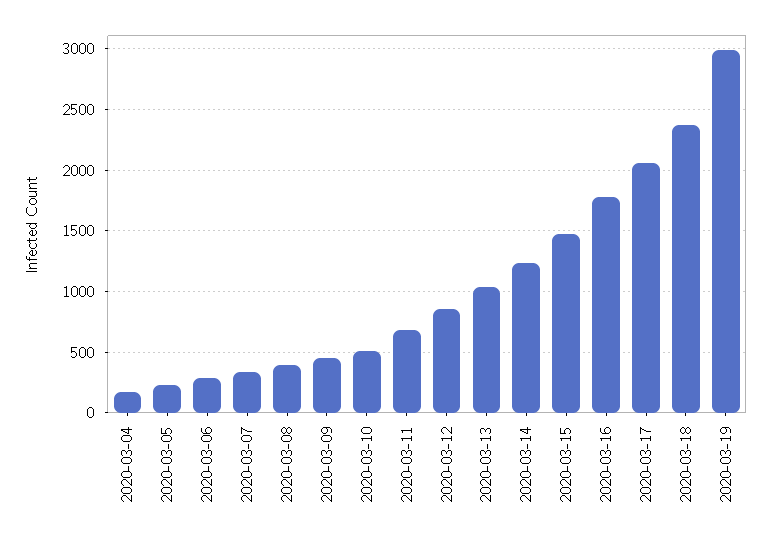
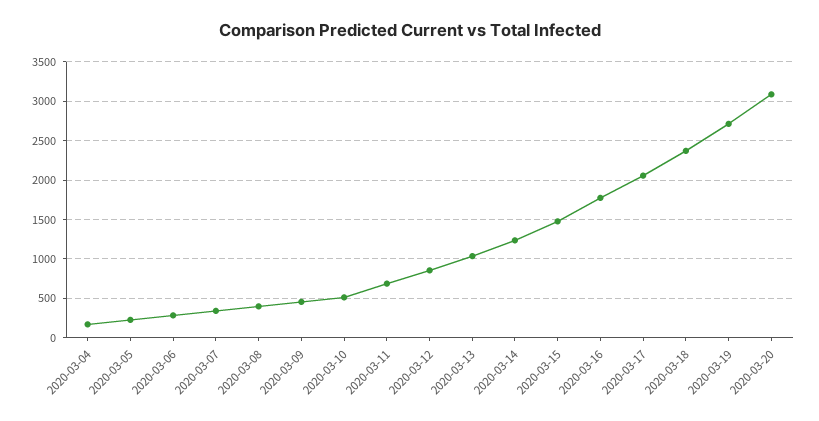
2020-03-19: 3000 -> 2700
2020-03-20: none -> 3100

